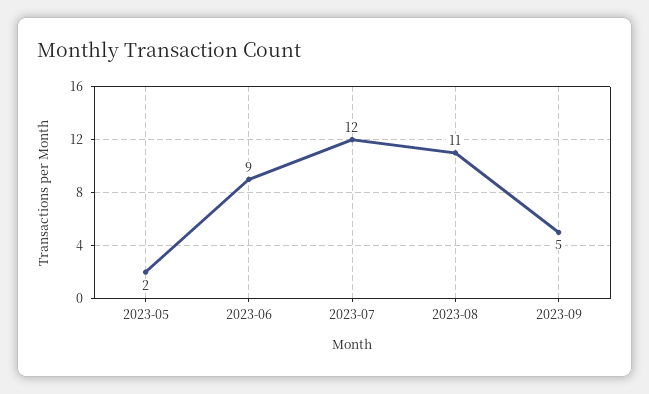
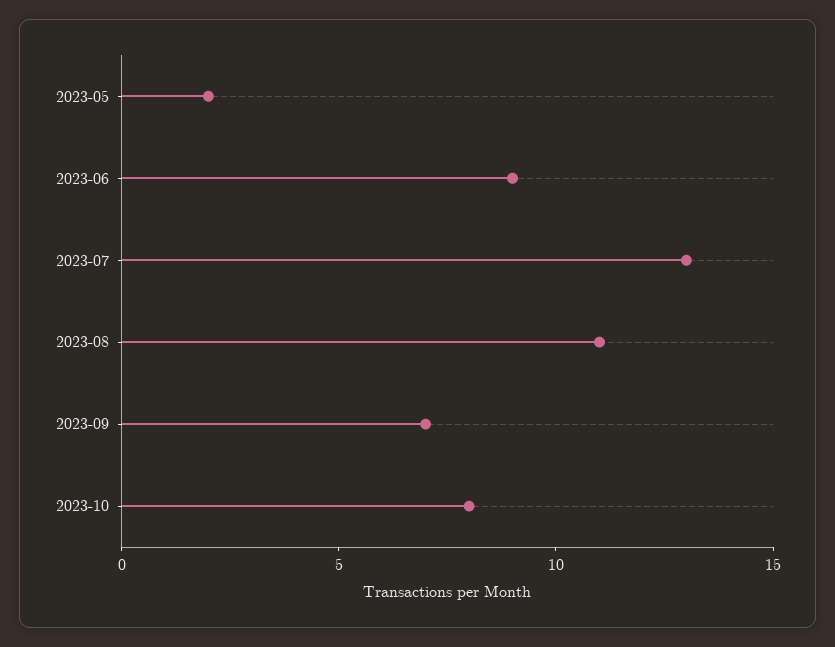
2023-07: 12 -> 13
2023-09: 5 -> 7
2023-10: none -> 8

